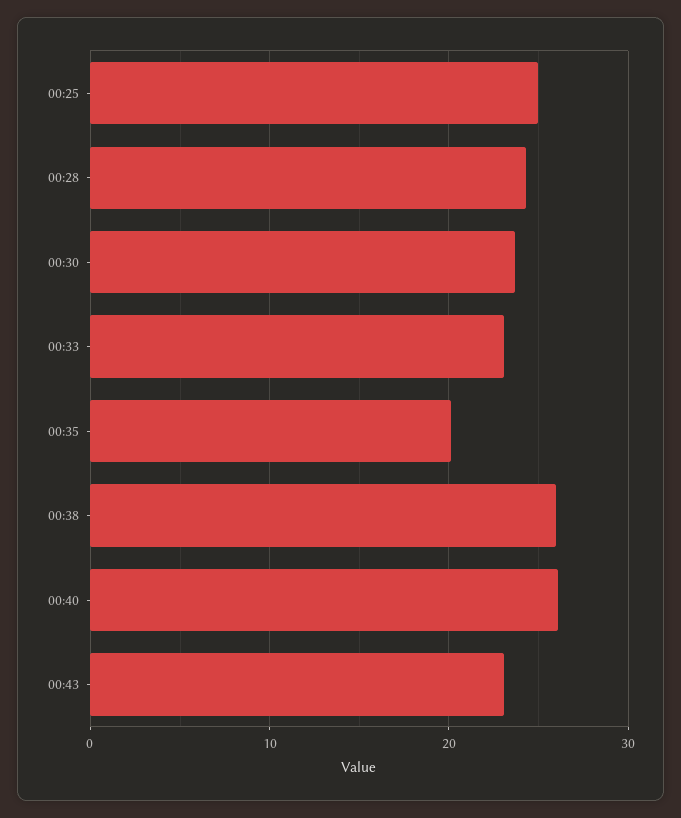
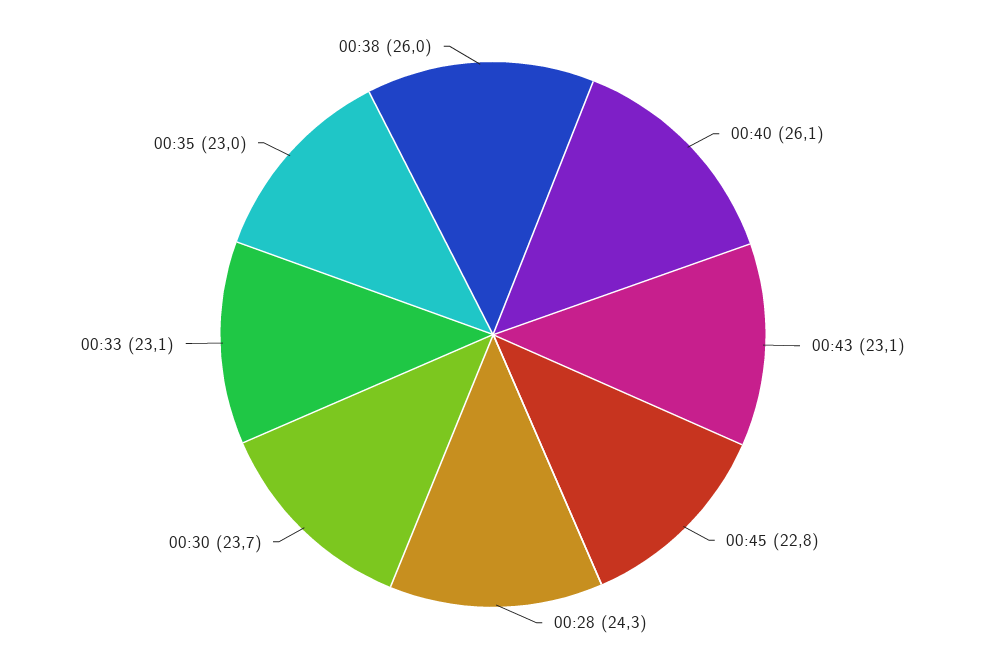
00:25: 25 -> none
00:35: 20 -> 23
00:45: none -> 22.8

